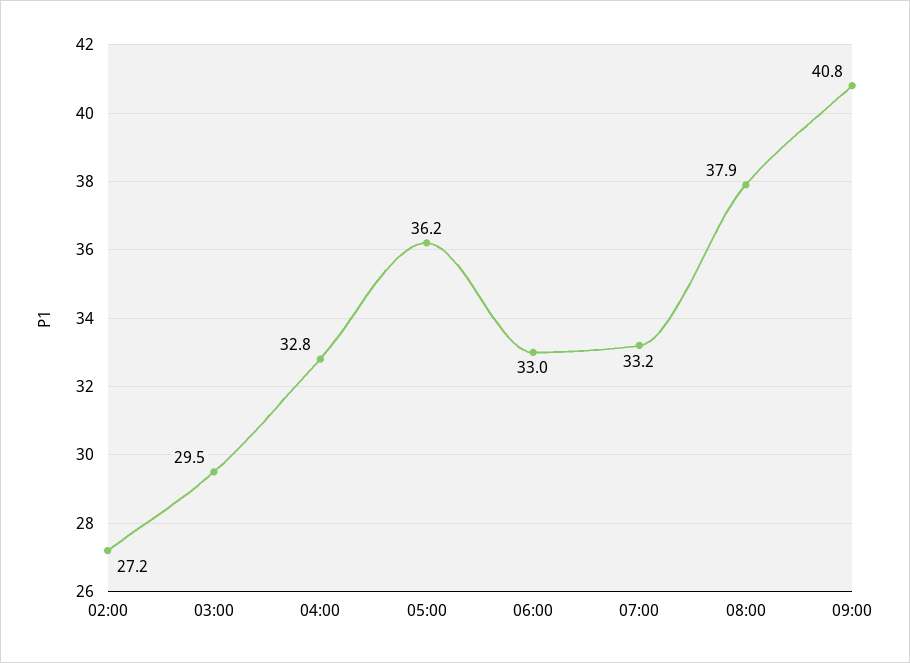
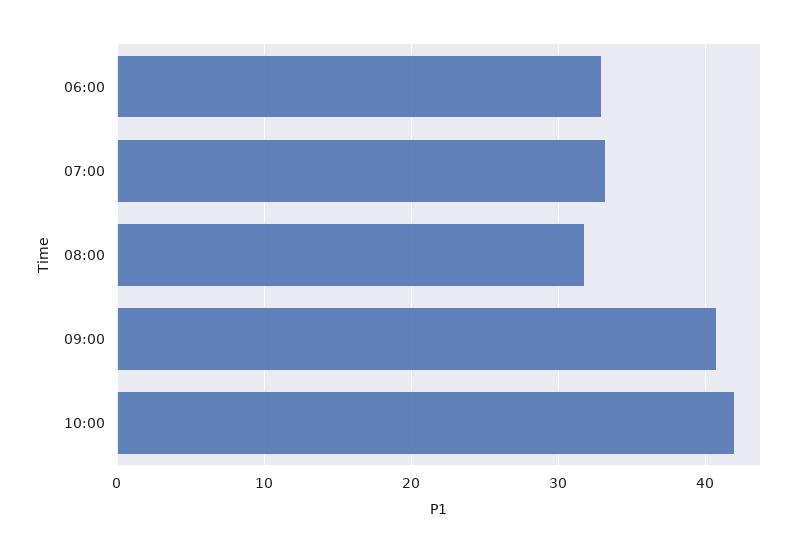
02:00: 27.2 -> none
03:00: 29.5 -> none
04:00: 32.8 -> none
05:00: 36.2 -> none
08:00: 37.9 -> 32
10:00: none -> 42

